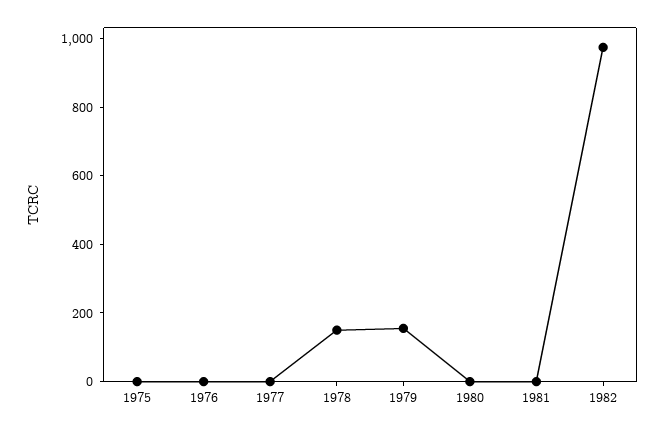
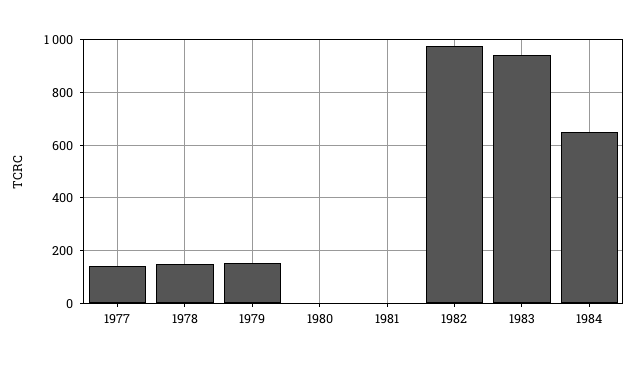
1975: 0 -> none
1976: 0 -> none
1977: 0 -> 150
1983: none -> 950
1984: none -> 650

